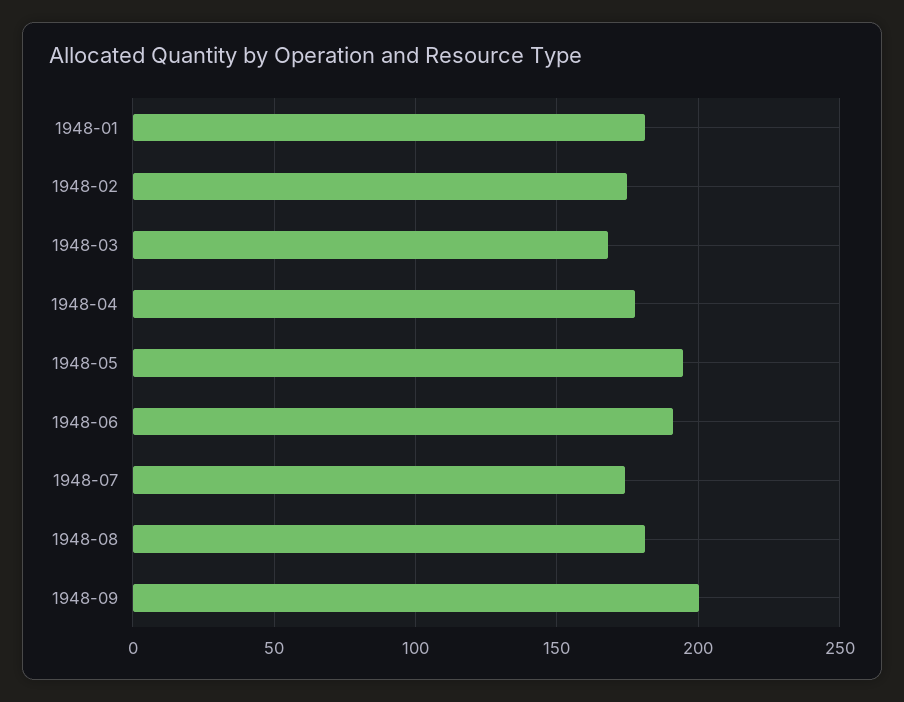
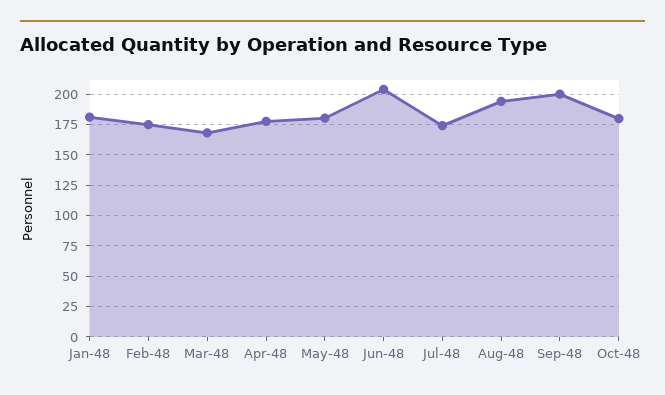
1948-05: 195 -> 180
1948-06: 190 -> 205
1948-08: 180 -> 195
Oct-48: none -> 180

